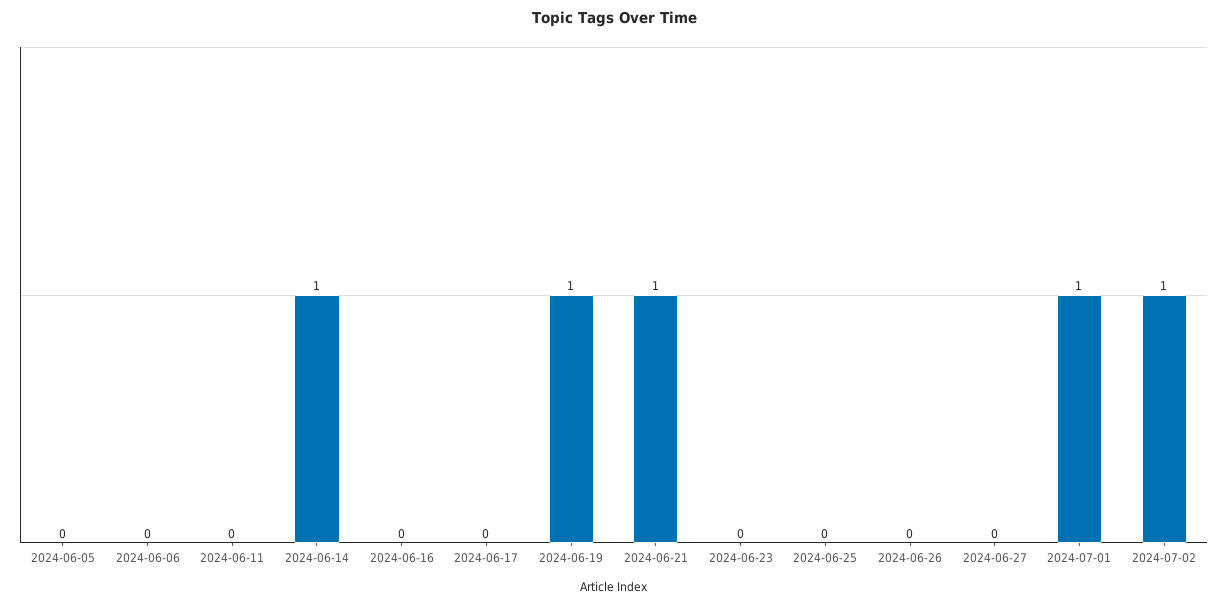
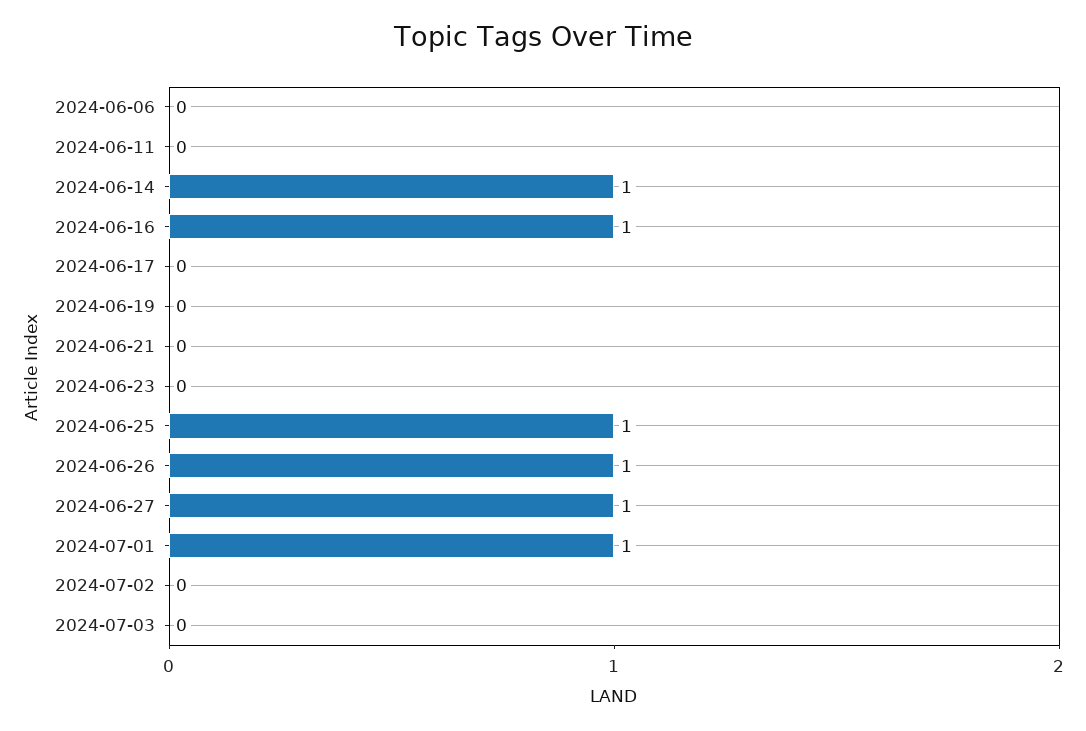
2024-06-05: 0 -> none
2024-06-16: 0 -> 1
2024-06-19: 1 -> 0
2024-06-21: 1 -> 0
2024-06-25: 0 -> 1
2024-06-26: 0 -> 1
2024-06-27: 0 -> 1
2024-07-02: 1 -> 0
2024-07-03: none -> 0

